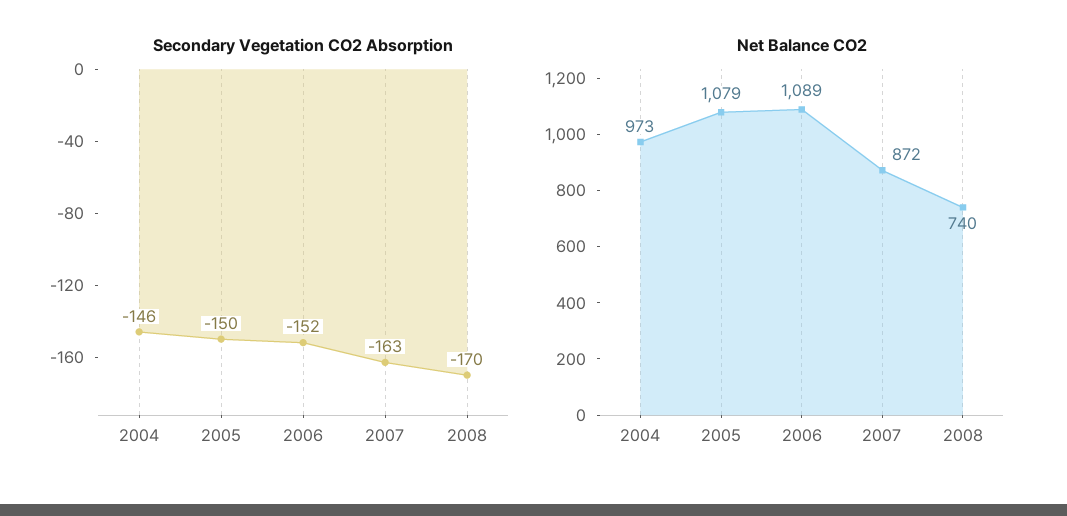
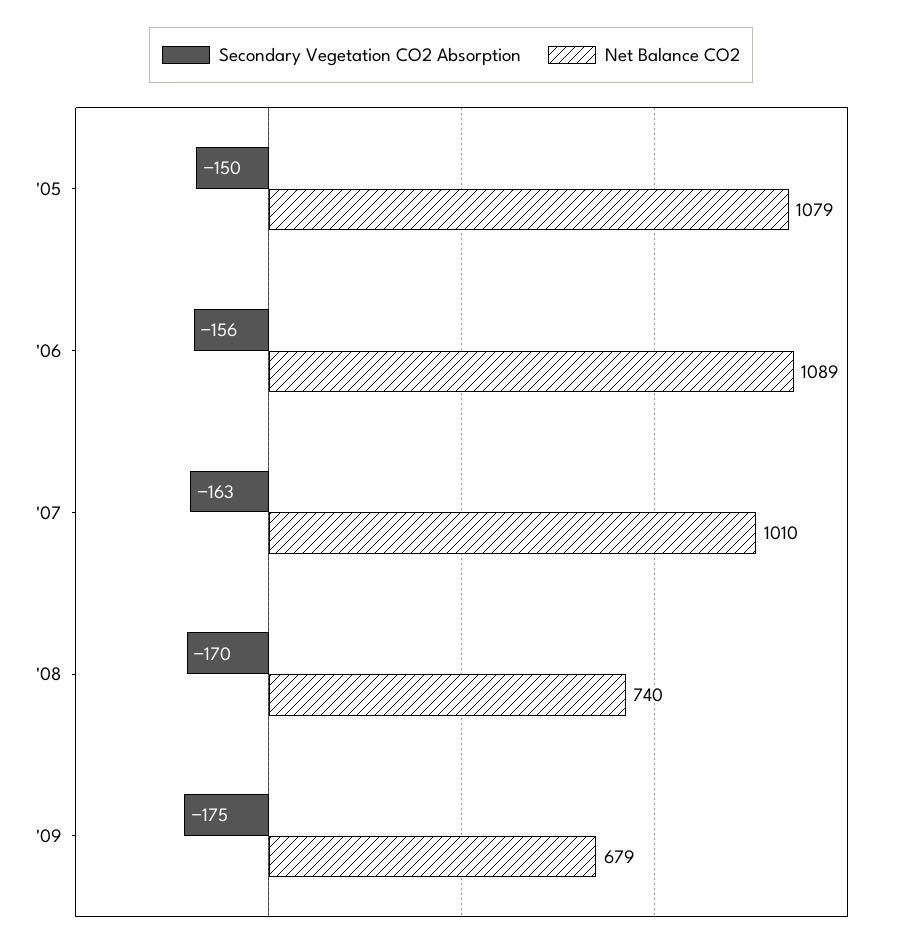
Secondary Vegetation CO2 Absorption, 2004: -146 -> none
Secondary Vegetation CO2 Absorption, 2006: -152 -> -156
Net Balance CO2, 2004: 973 -> none
Net Balance CO2, 2007: 872 -> 1010
Secondary Vegetation CO2 Absorption, '09: none -> -175
Net Balance CO2, '09: none -> 679

